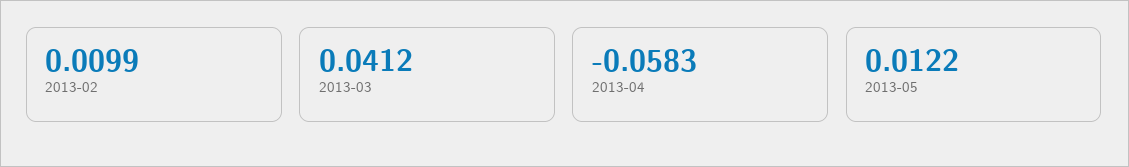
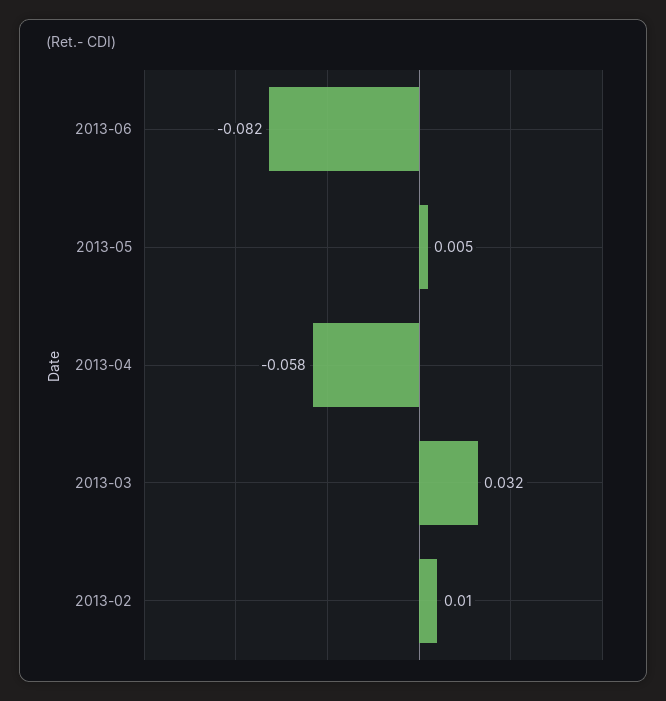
2013-03: 0.0412 -> 0.032
2013-05: 0.0122 -> 0.005
2013-06: none -> -0.082

